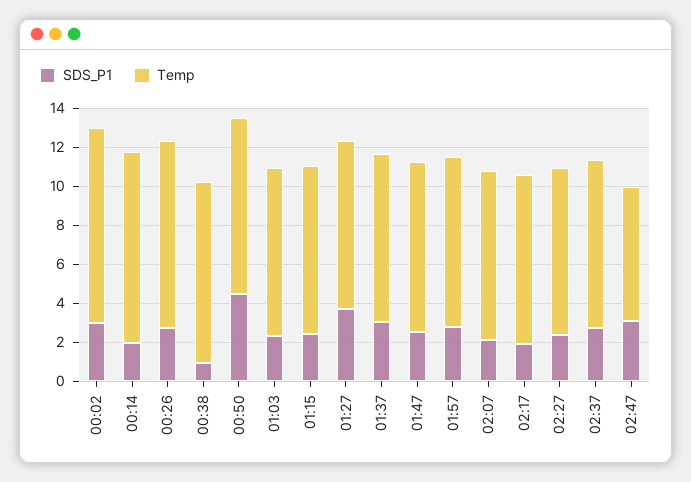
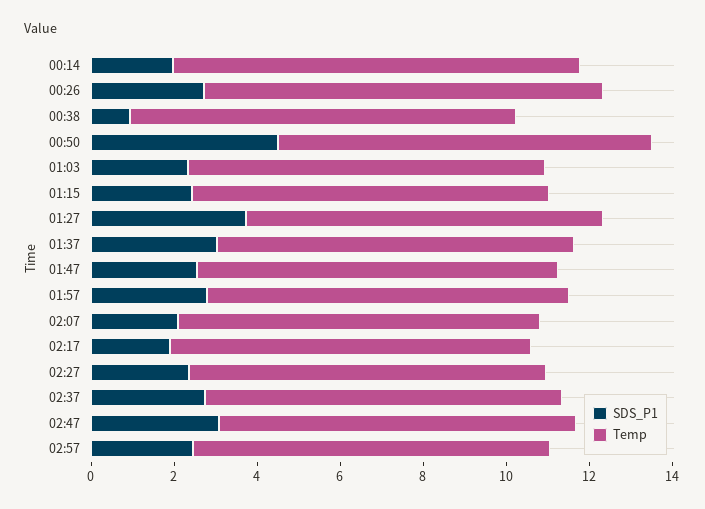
SDS_P1, 00:02: 3 -> none
Temp, 00:02: 10 -> none
Temp, 02:47: 7 -> 8.5
SDS_P1, 02:57: none -> 2.5
Temp, 02:57: none -> 8.5

